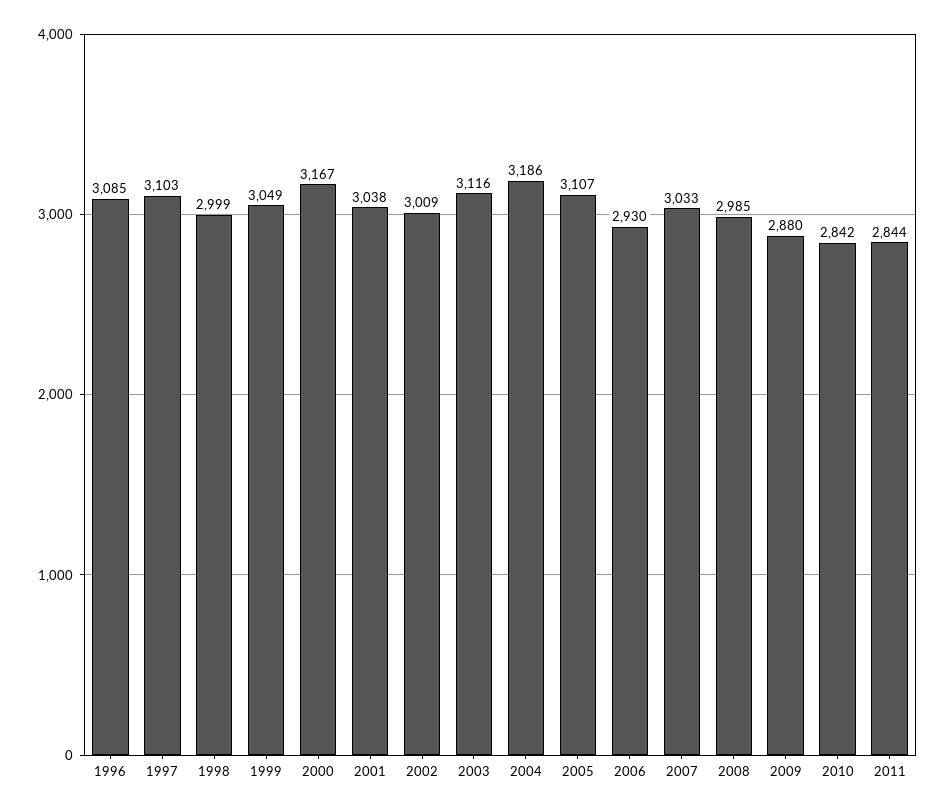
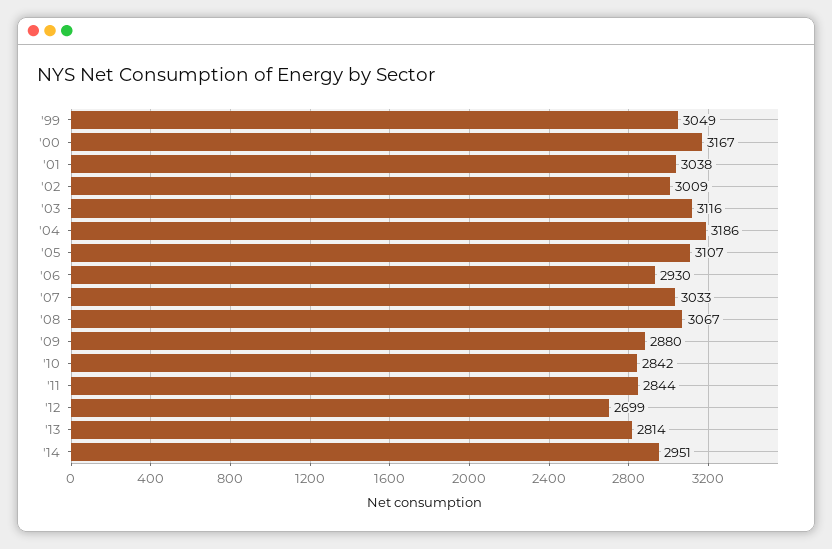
1996: 3085 -> none
1997: 3103 -> none
1998: 2999 -> none
2008: 2985 -> 3067
'12: none -> 2699
'13: none -> 2814
'14: none -> 2951

